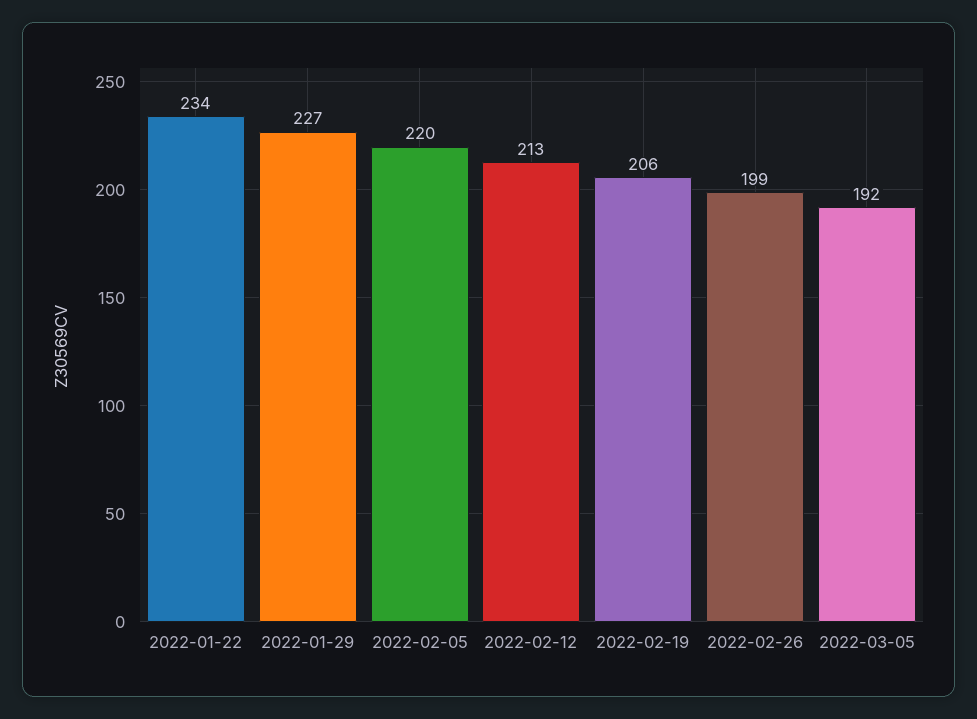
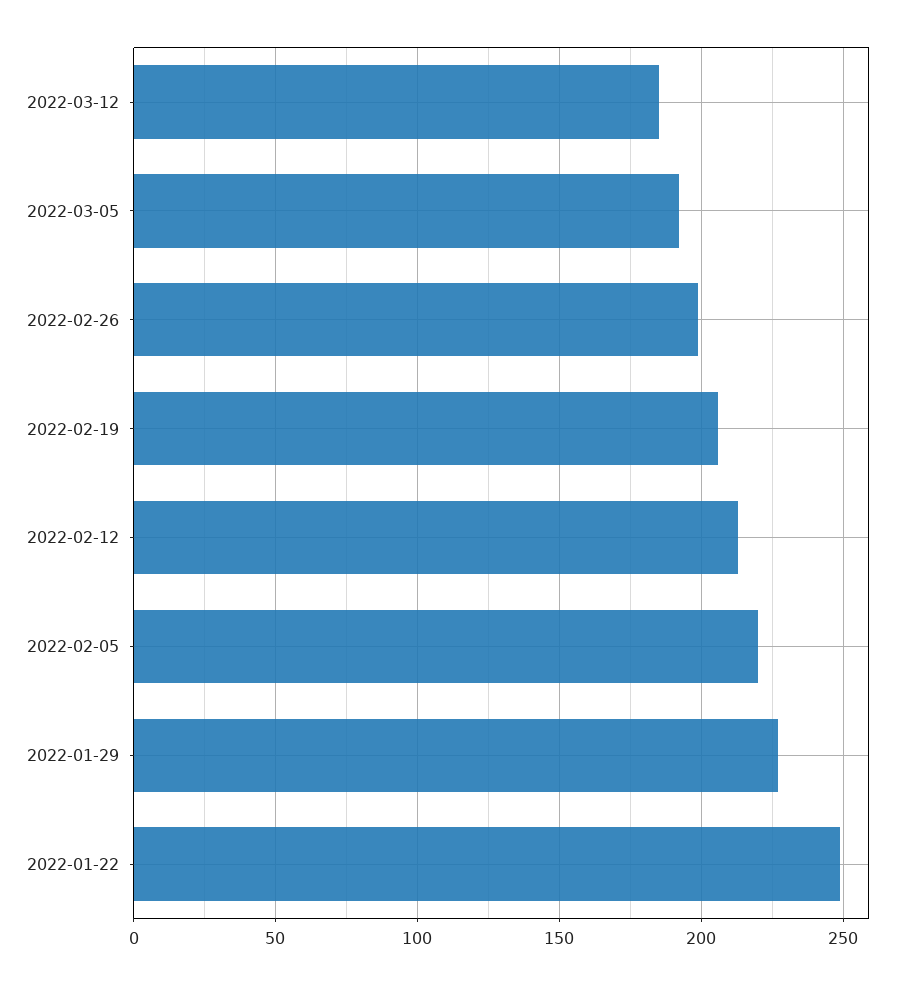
2022-01-22: 234 -> 250
2022-03-12: none -> 185

